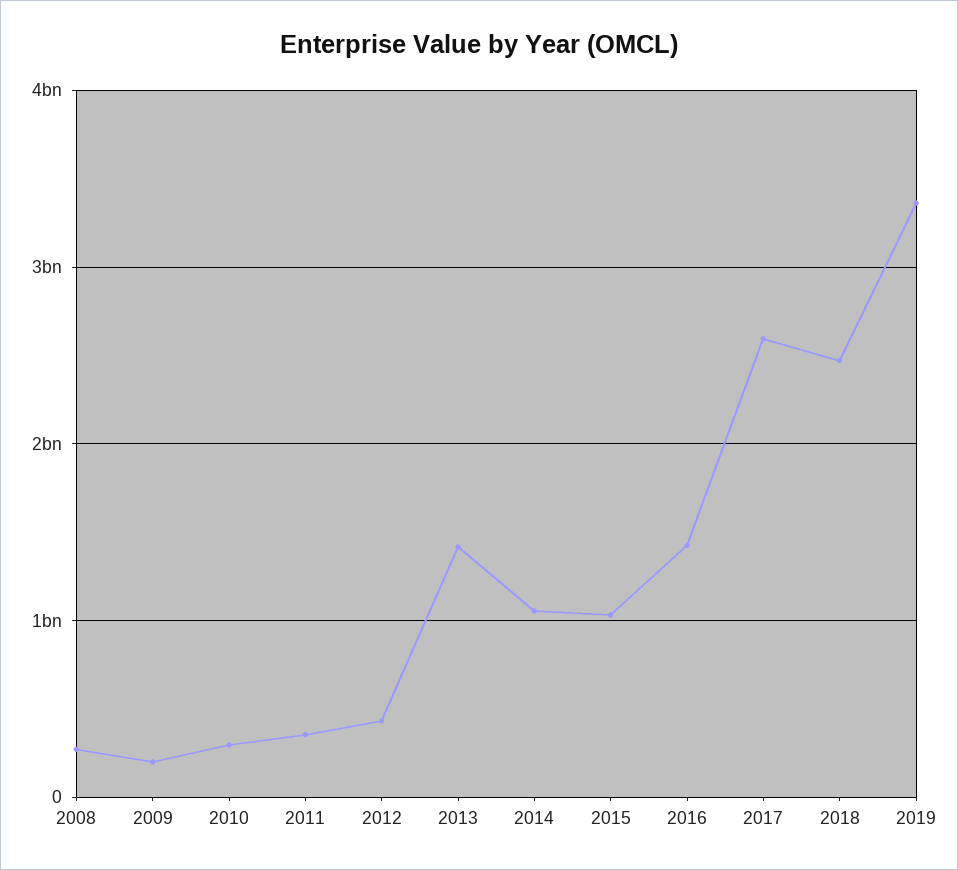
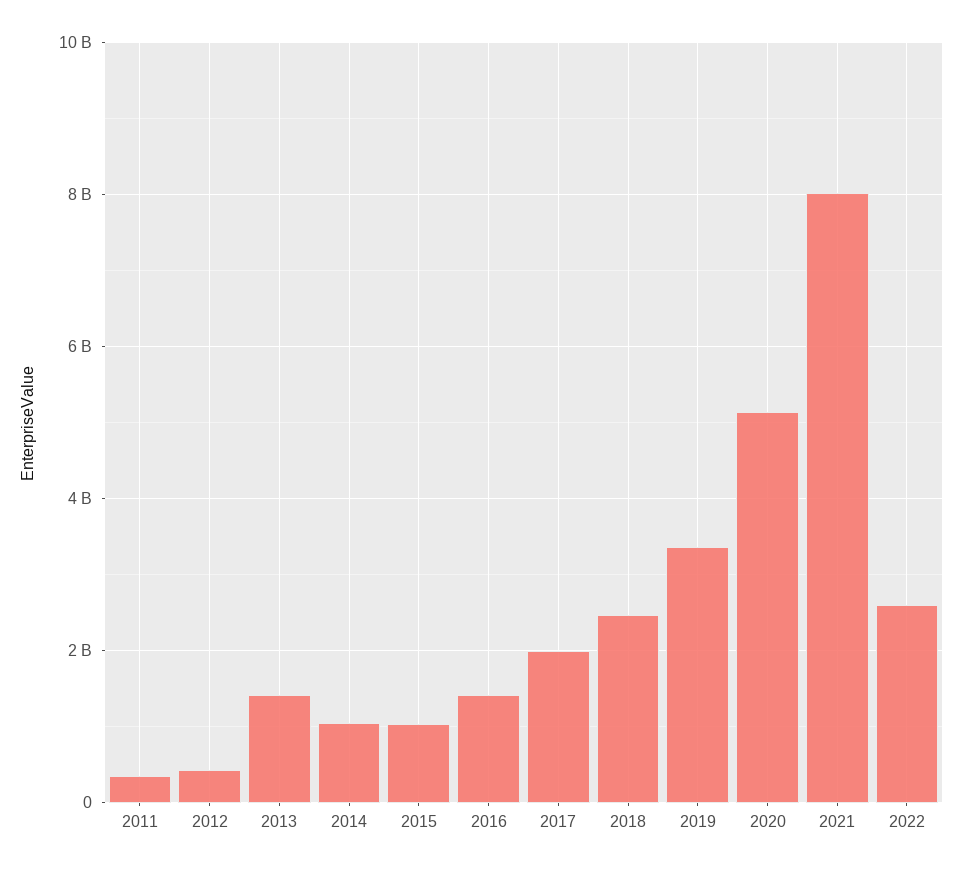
2008: 300000000 -> none
2009: 200000000 -> none
2010: 300000000 -> none
2017: 2600000000 -> 2000000000
2020: none -> 5200000000
2021: none -> 8000000000
2022: none -> 2600000000

